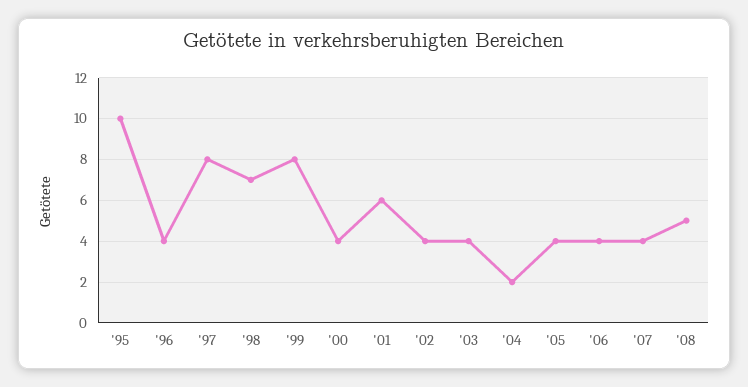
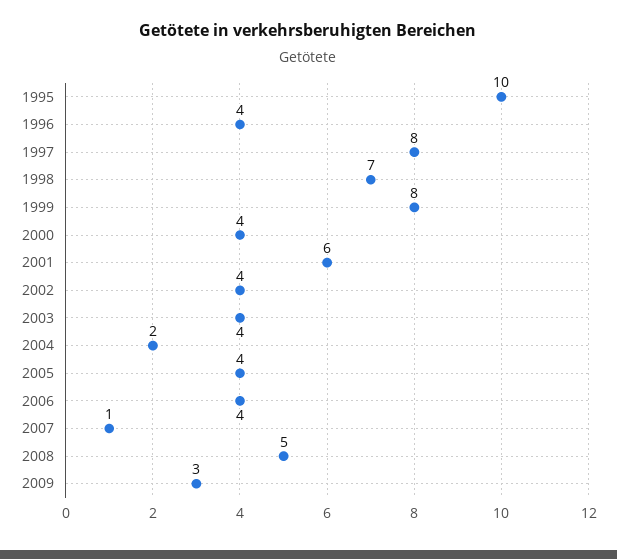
'07: 4 -> 1
2009: none -> 3

